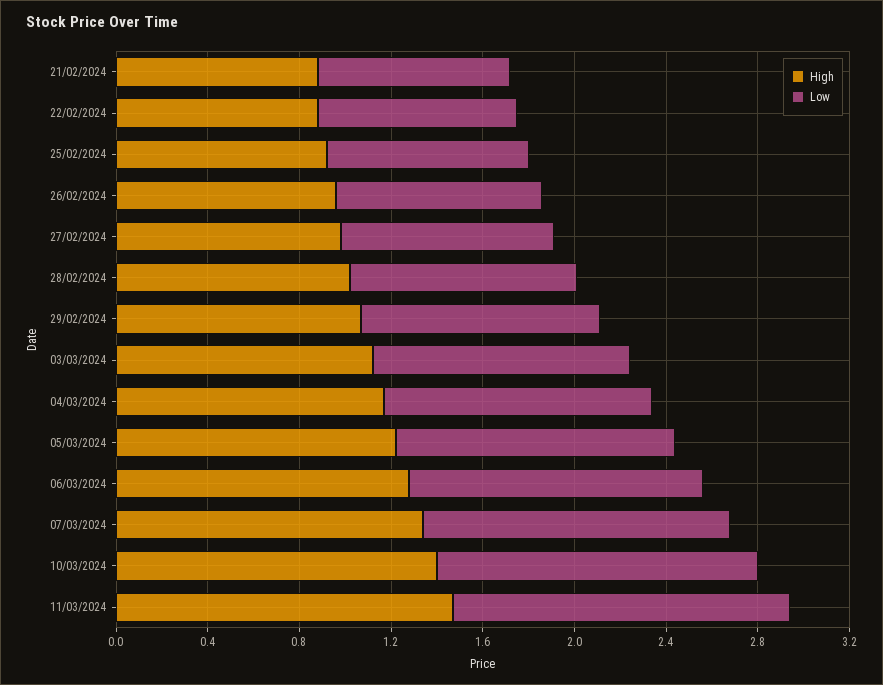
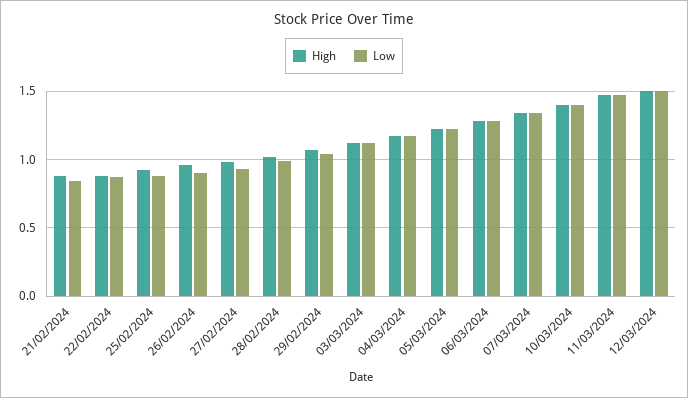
High, 12/03/2024: none -> 1.5
Low, 12/03/2024: none -> 1.5

